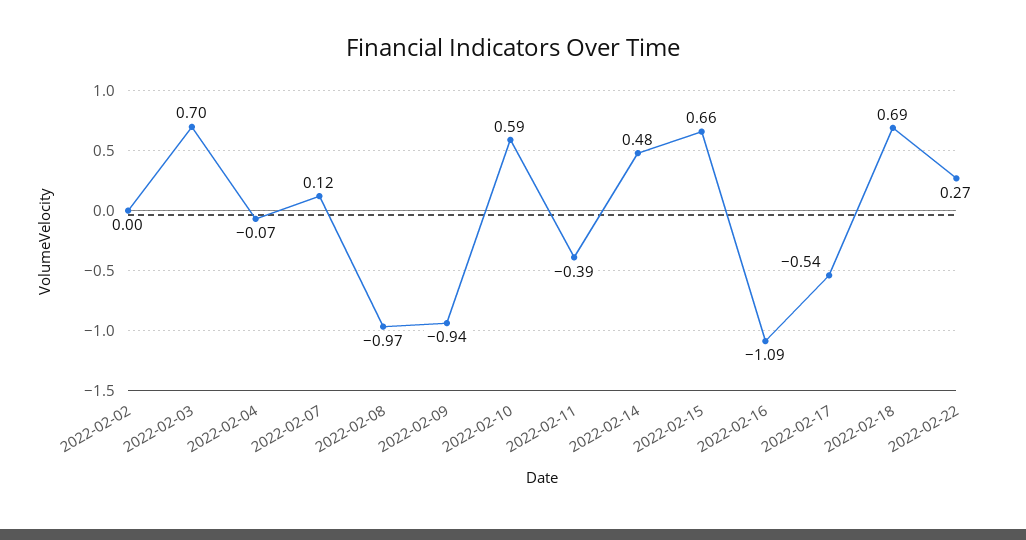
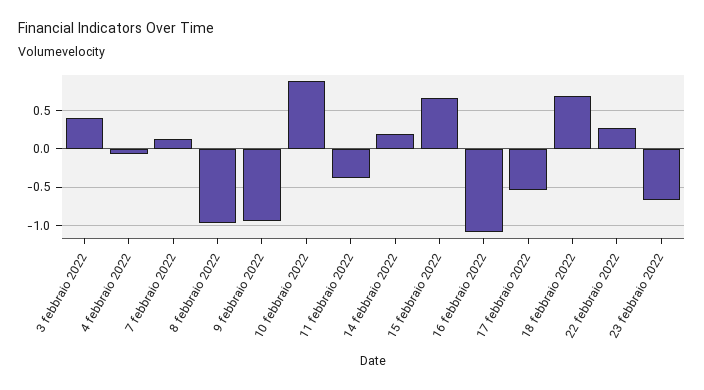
2022-02-02: 0 -> none
2022-02-03: 0.7 -> 0.4
2022-02-10: 0.59 -> 0.9
2022-02-14: 0.48 -> 0.2
23 febbraio 2022: none -> -0.7

